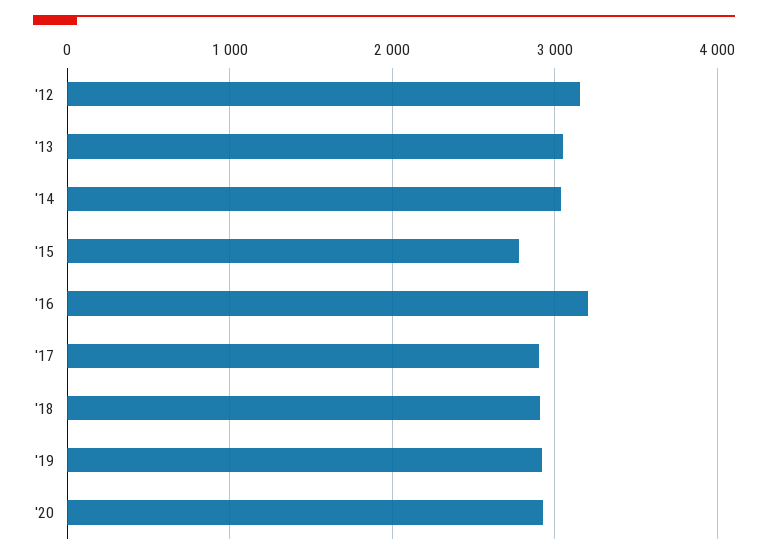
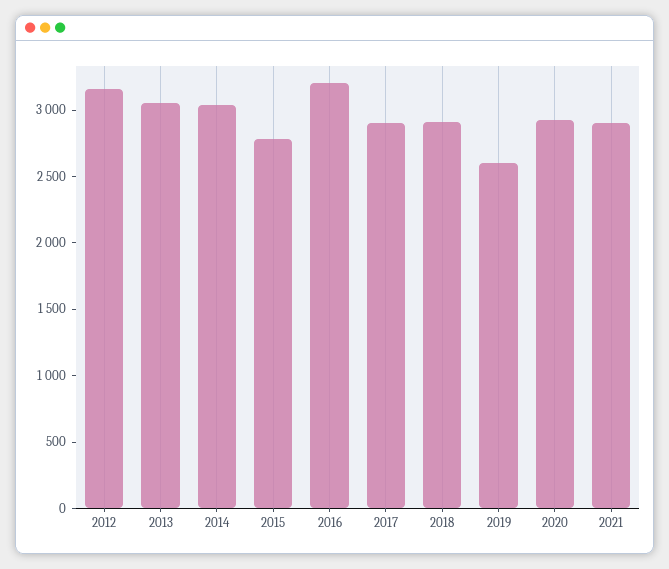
'19: 2900 -> 2600
2021: none -> 2900

